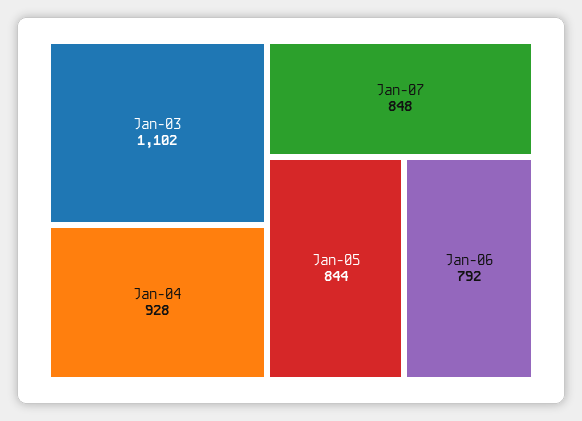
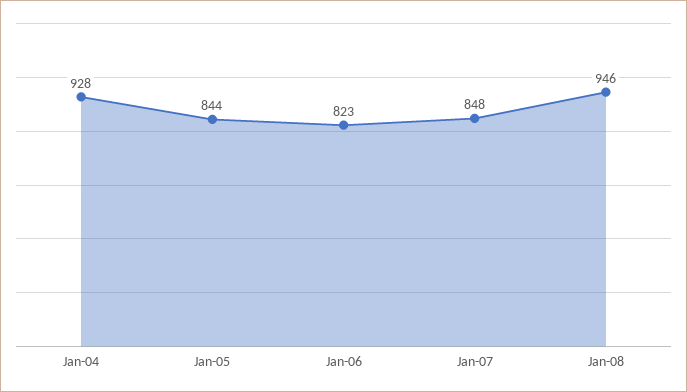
Jan-03: 1102 -> none
Jan-06: 792 -> 823
Jan-08: none -> 946

